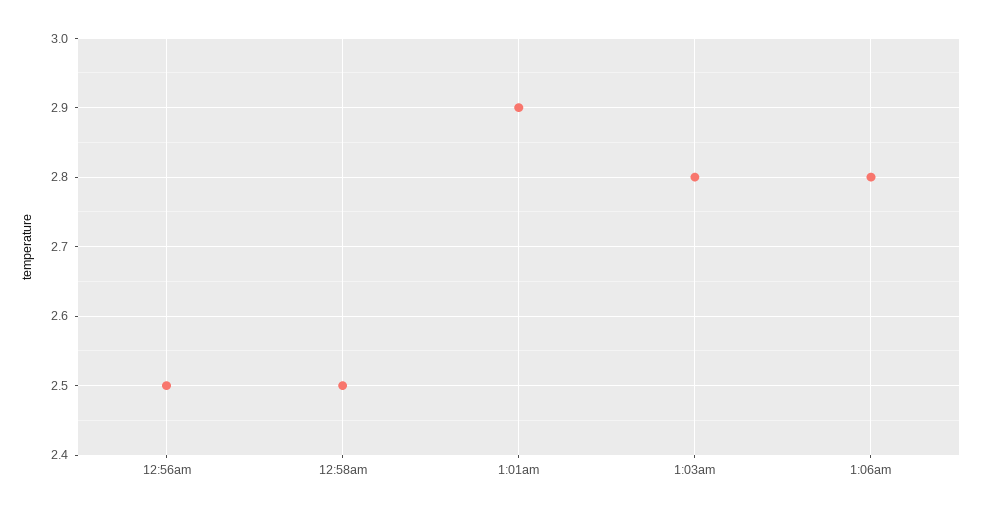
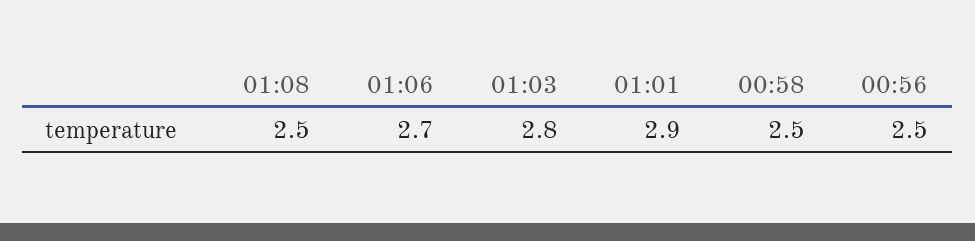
1:06am: 2.8 -> 2.7
01:08: none -> 2.5

